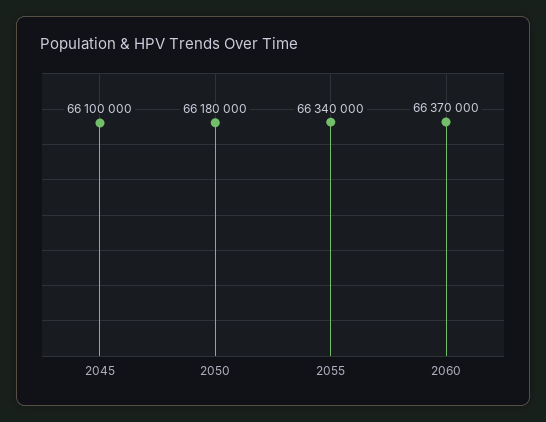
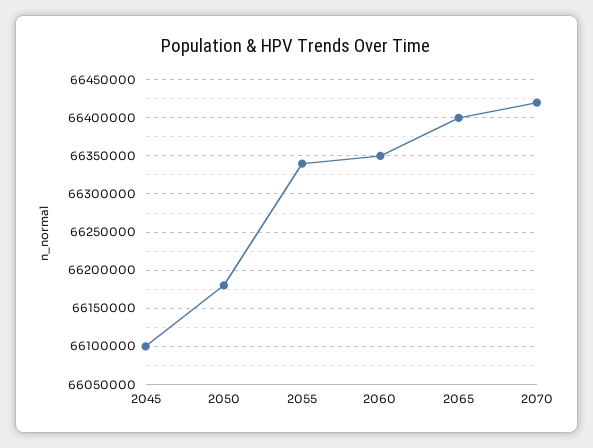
2060: 66370000 -> 66350000
2065: none -> 66400000
2070: none -> 66420000

